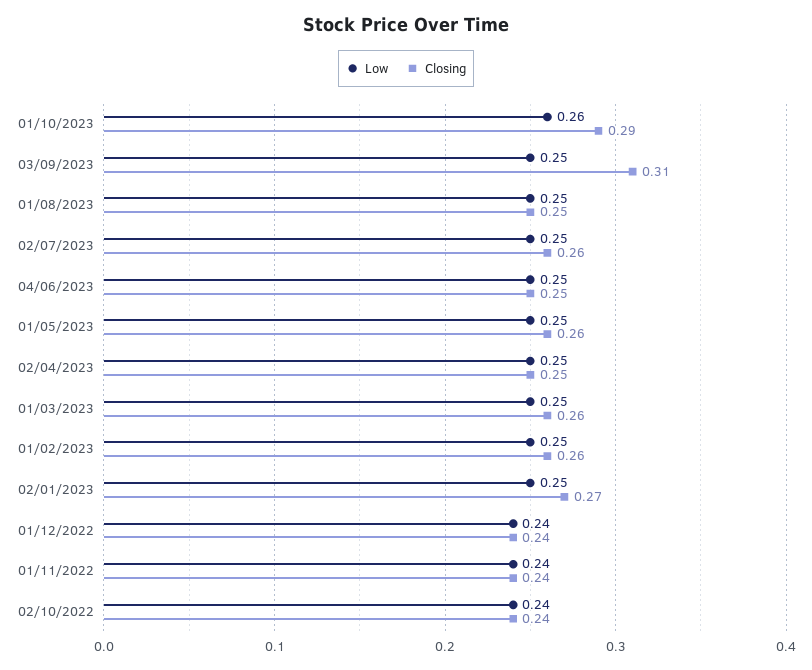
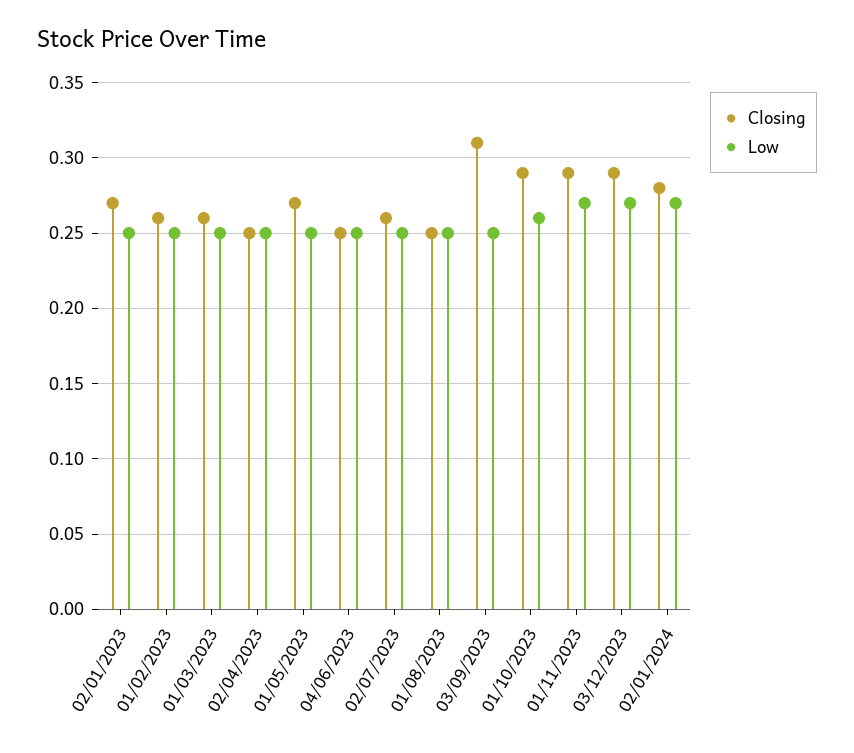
Closing, 01/05/2023: 0.26 -> 0.27
Low, 01/12/2022: 0.24 -> none
Closing, 01/12/2022: 0.24 -> none
Low, 01/11/2022: 0.24 -> none
Closing, 01/11/2022: 0.24 -> none
Low, 02/10/2022: 0.24 -> none
Closing, 02/10/2022: 0.24 -> none
Closing, 01/11/2023: none -> 0.29
Low, 01/11/2023: none -> 0.27
Closing, 03/12/2023: none -> 0.29
Low, 03/12/2023: none -> 0.27
Closing, 02/01/2024: none -> 0.28
Low, 02/01/2024: none -> 0.27

